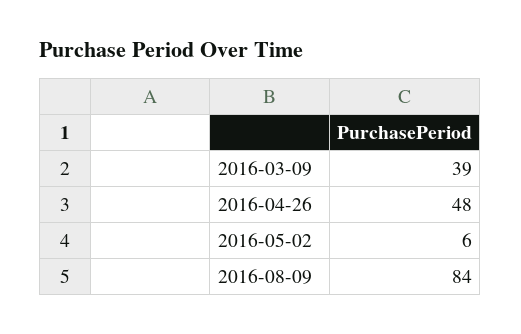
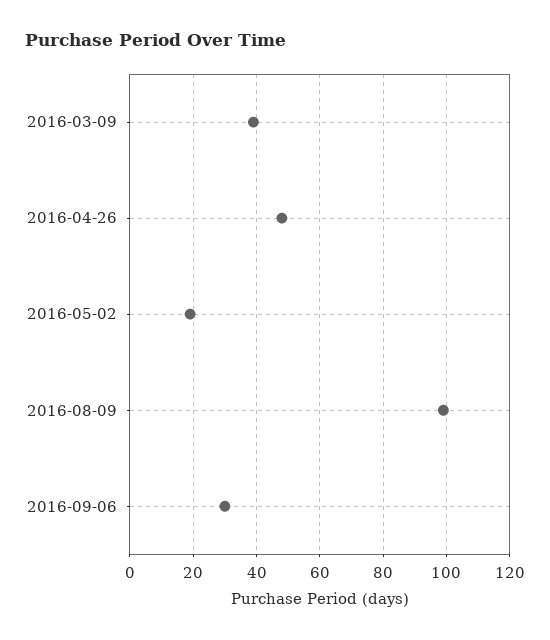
2016-05-02: 6 -> 20
2016-08-09: 84 -> 100
2016-09-06: none -> 30

